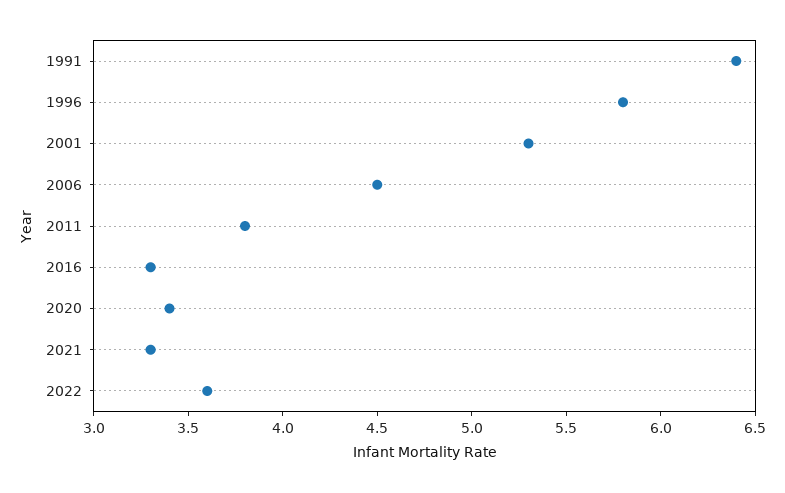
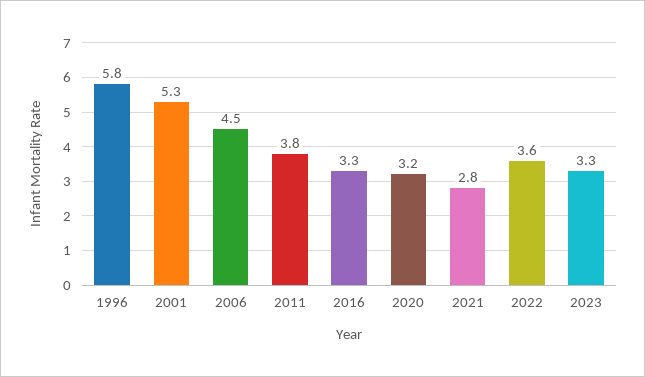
1991: 6.4 -> none
2020: 3.4 -> 3.2
2021: 3.3 -> 2.8
2023: none -> 3.3

